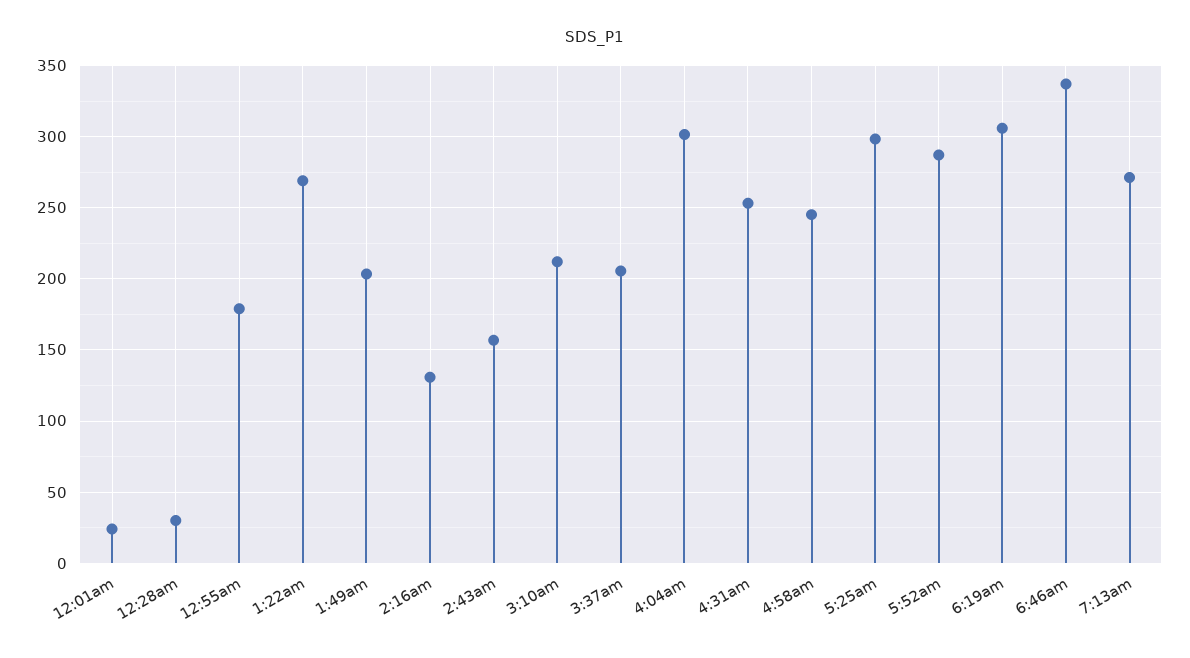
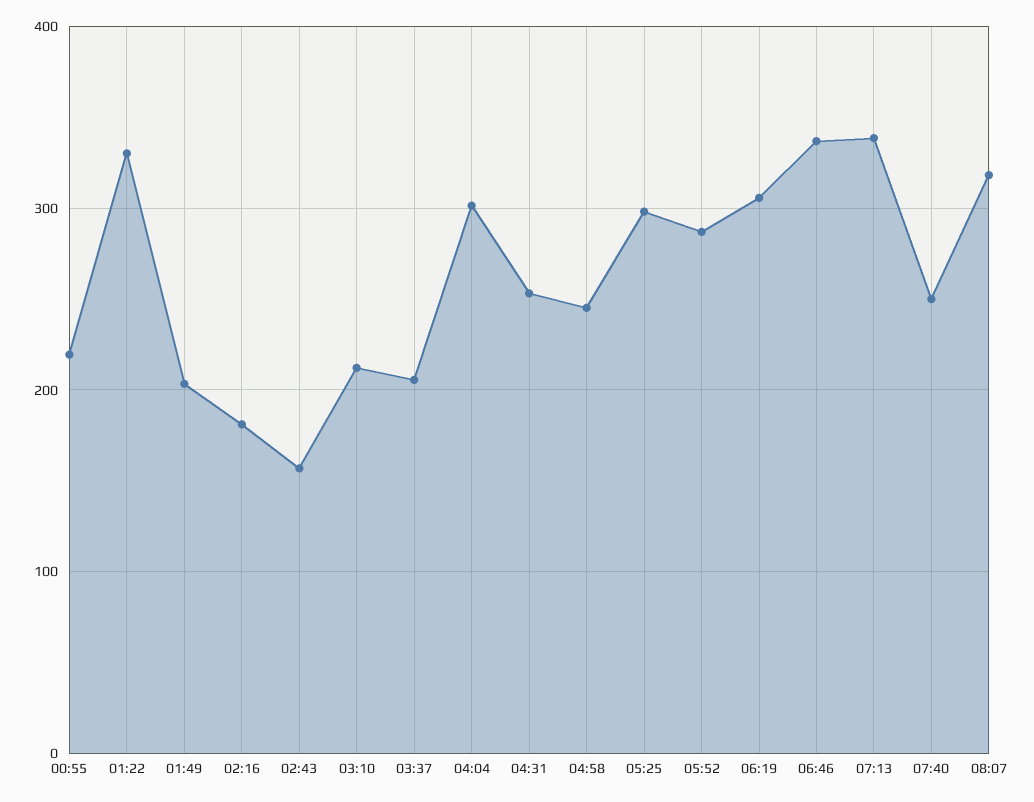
12:01am: 25 -> none
12:28am: 30 -> none
12:55am: 180 -> 220
1:22am: 270 -> 330
2:16am: 130 -> 180
7:13am: 270 -> 340
07:40: none -> 250
08:07: none -> 320

